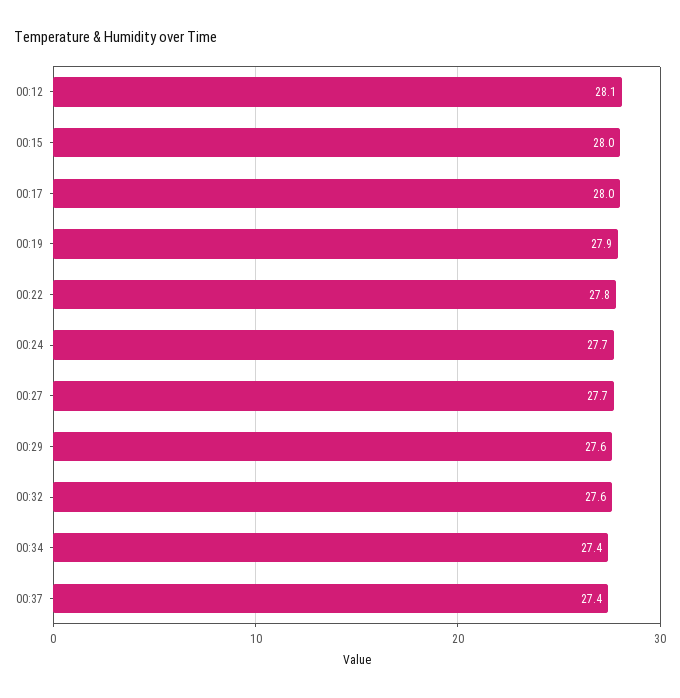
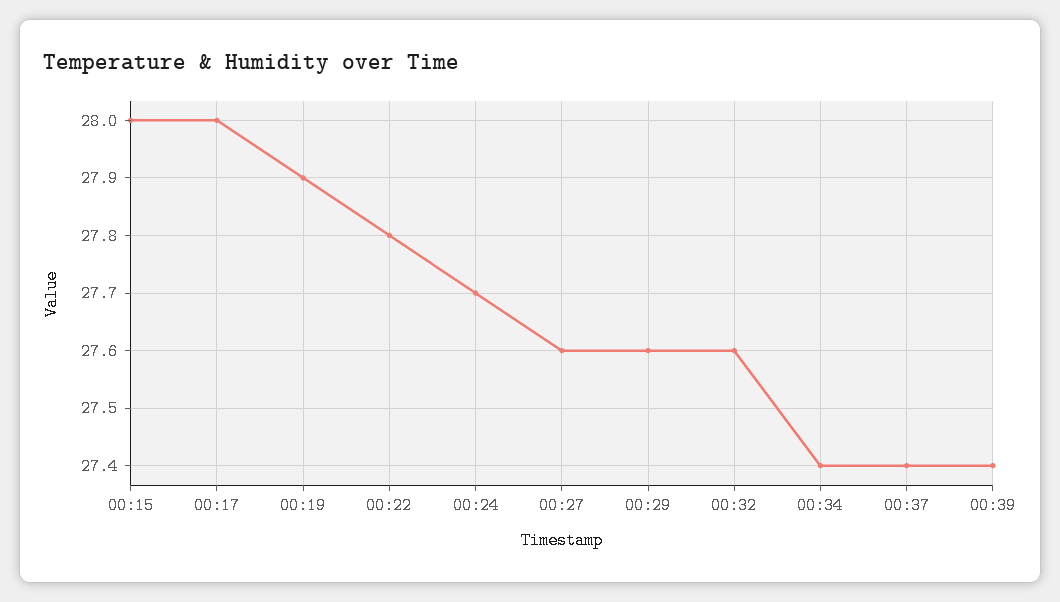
00:12: 28.1 -> none
00:27: 27.7 -> 27.6
00:39: none -> 27.4

